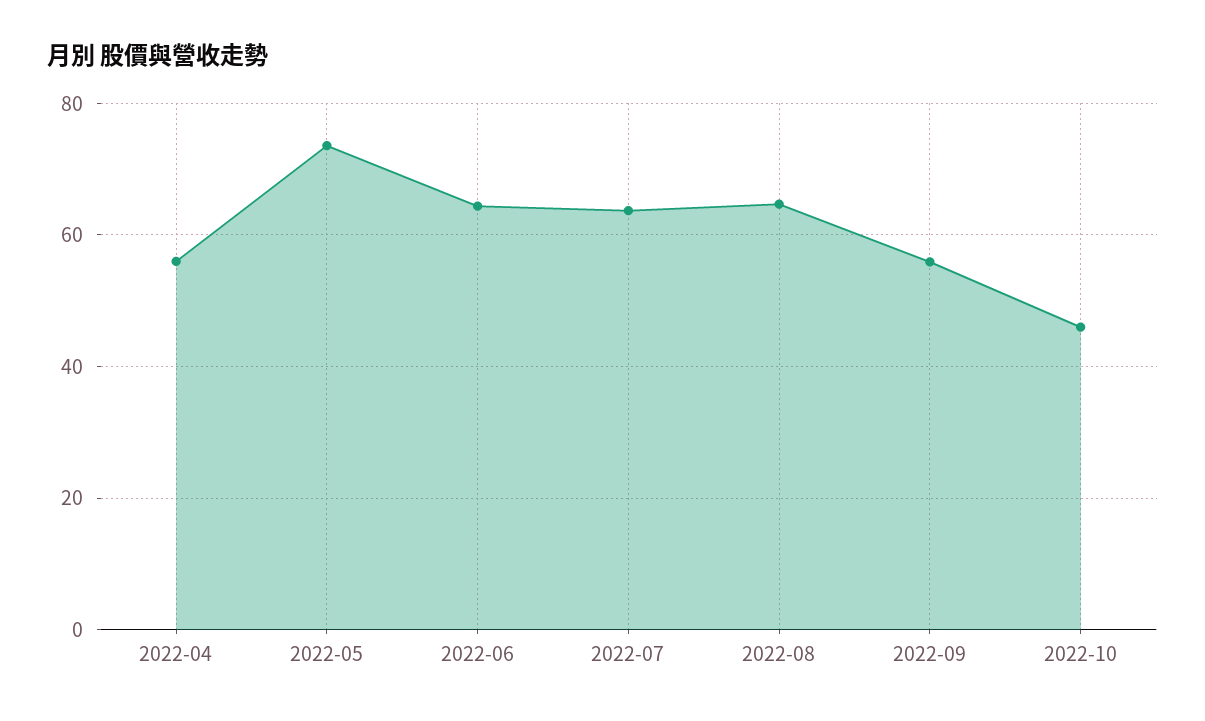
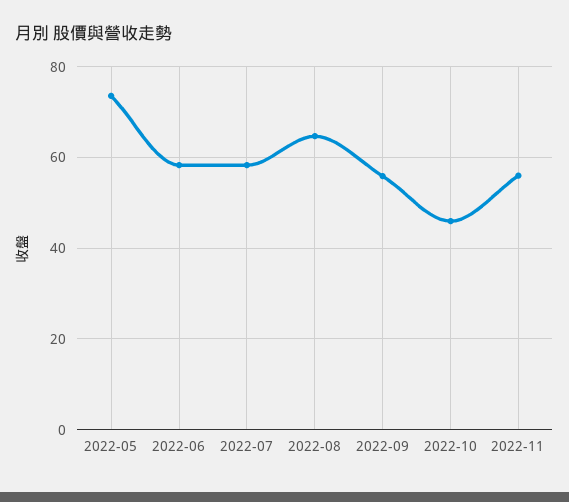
2022-04: 56 -> none
2022-06: 64 -> 58
2022-07: 64 -> 58
2022-11: none -> 56

